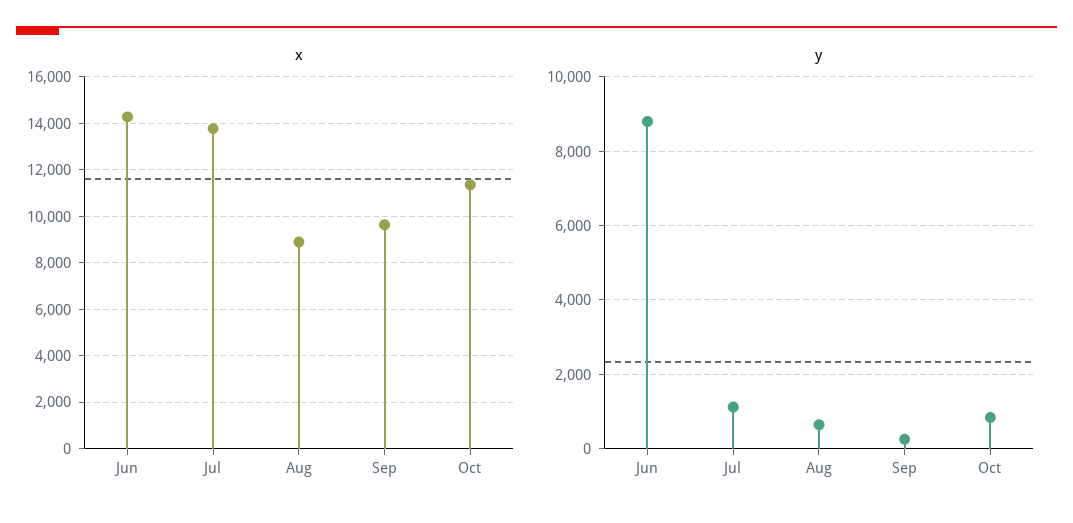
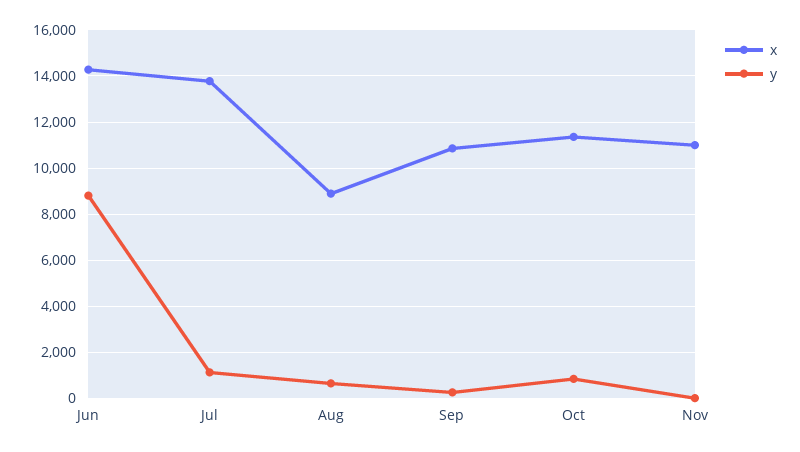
x, Sep: 9500 -> 11000
x, Nov: none -> 11000
y, Nov: none -> 0

